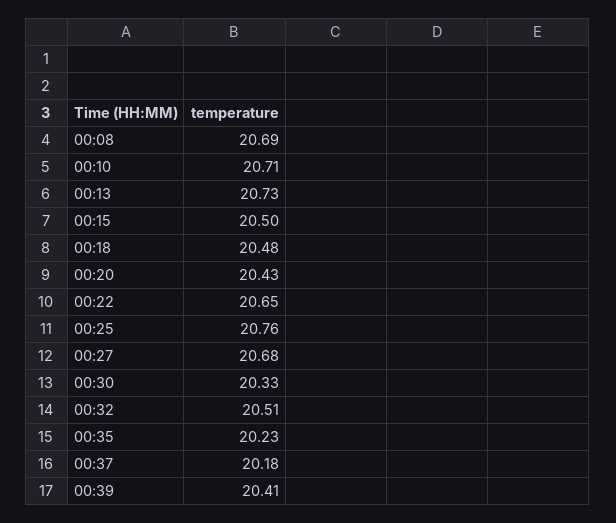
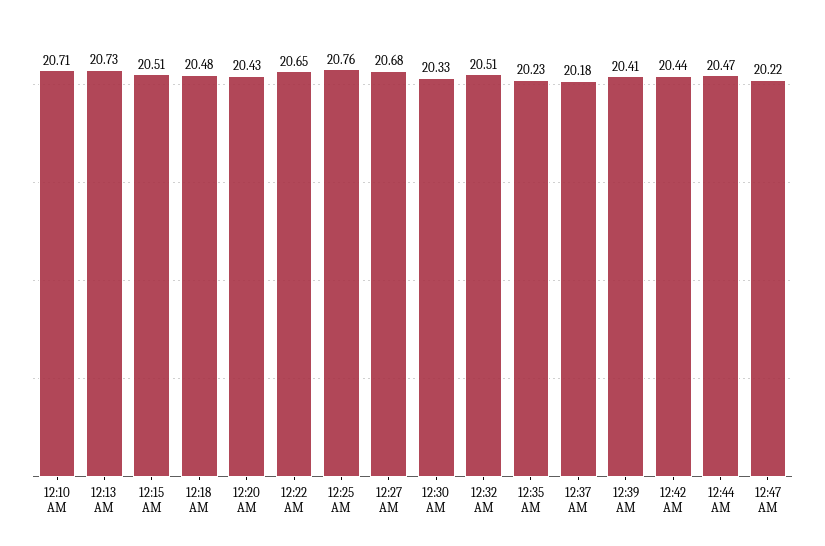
00:08: 20.69 -> none
00:15: 20.5 -> 20.51
12:42 AM: none -> 20.44
12:44 AM: none -> 20.47
12:47 AM: none -> 20.22

